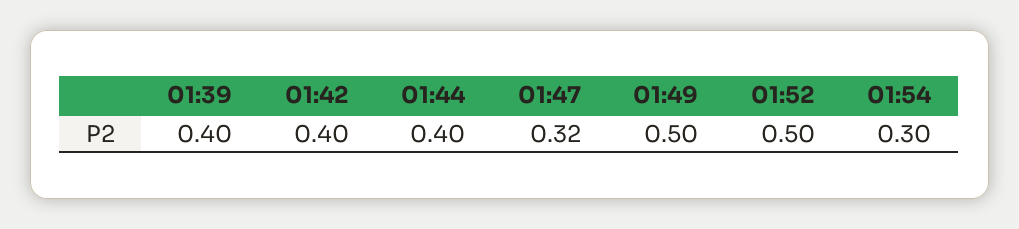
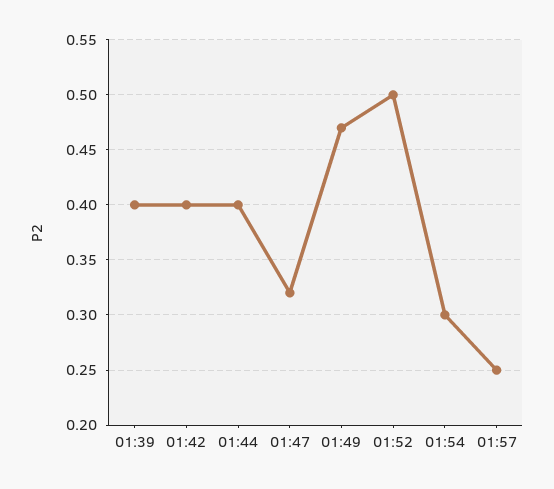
01:49: 0.5 -> 0.47
01:57: none -> 0.25

